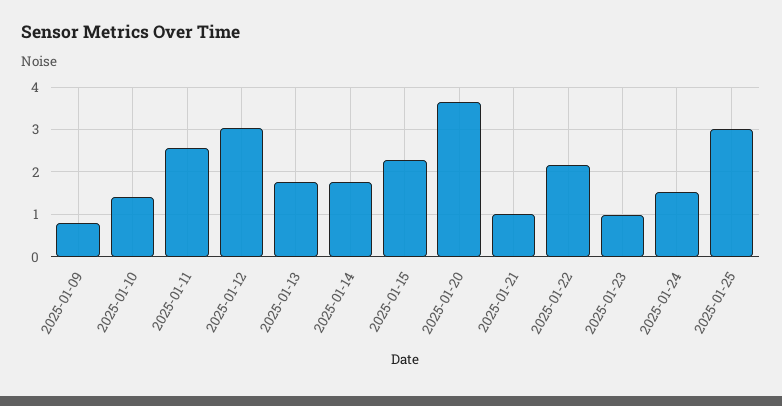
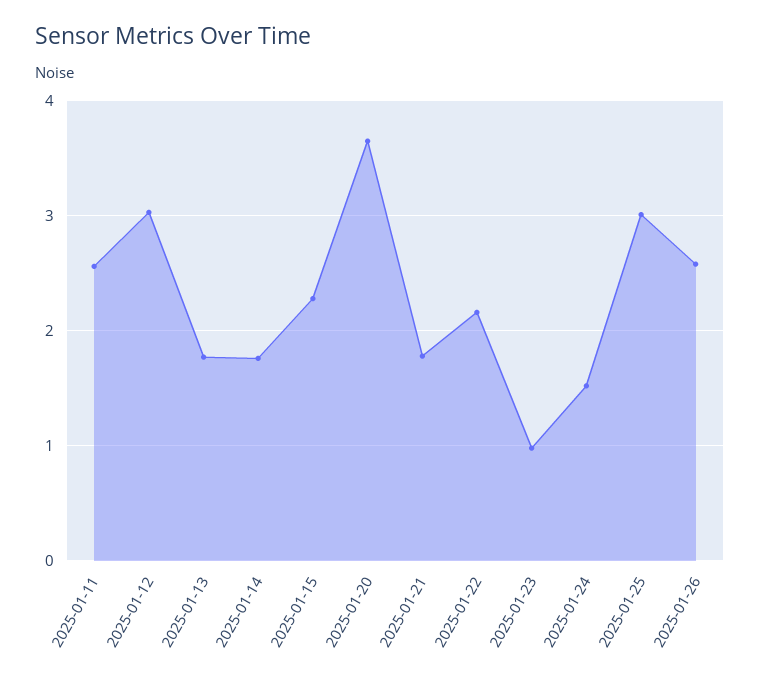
2025-01-09: 0.8 -> none
2025-01-10: 1.4 -> none
2025-01-21: 1 -> 1.8
2025-01-26: none -> 2.6

